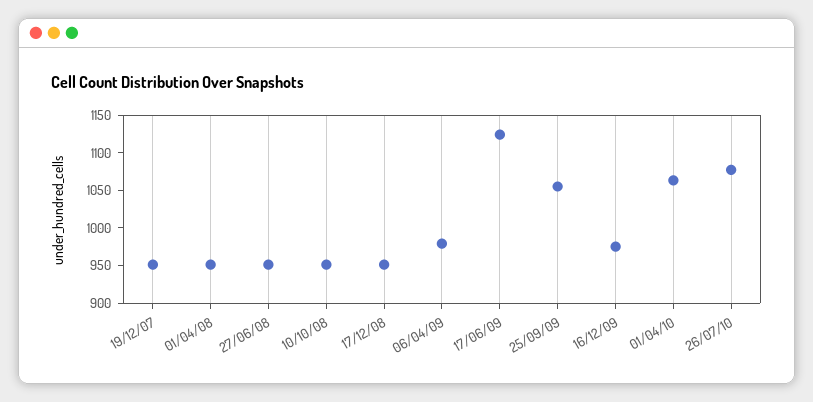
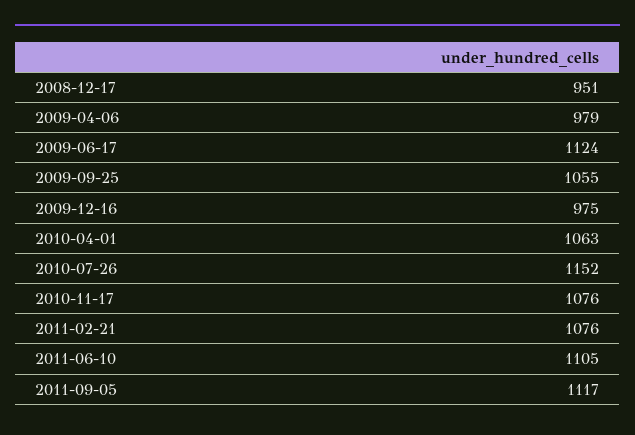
19/12/07: 950 -> none
01/04/08: 950 -> none
27/06/08: 950 -> none
10/10/08: 950 -> none
26/07/10: 1075 -> 1152
2010-11-17: none -> 1076
2011-02-21: none -> 1076
2011-06-10: none -> 1105
2011-09-05: none -> 1117

